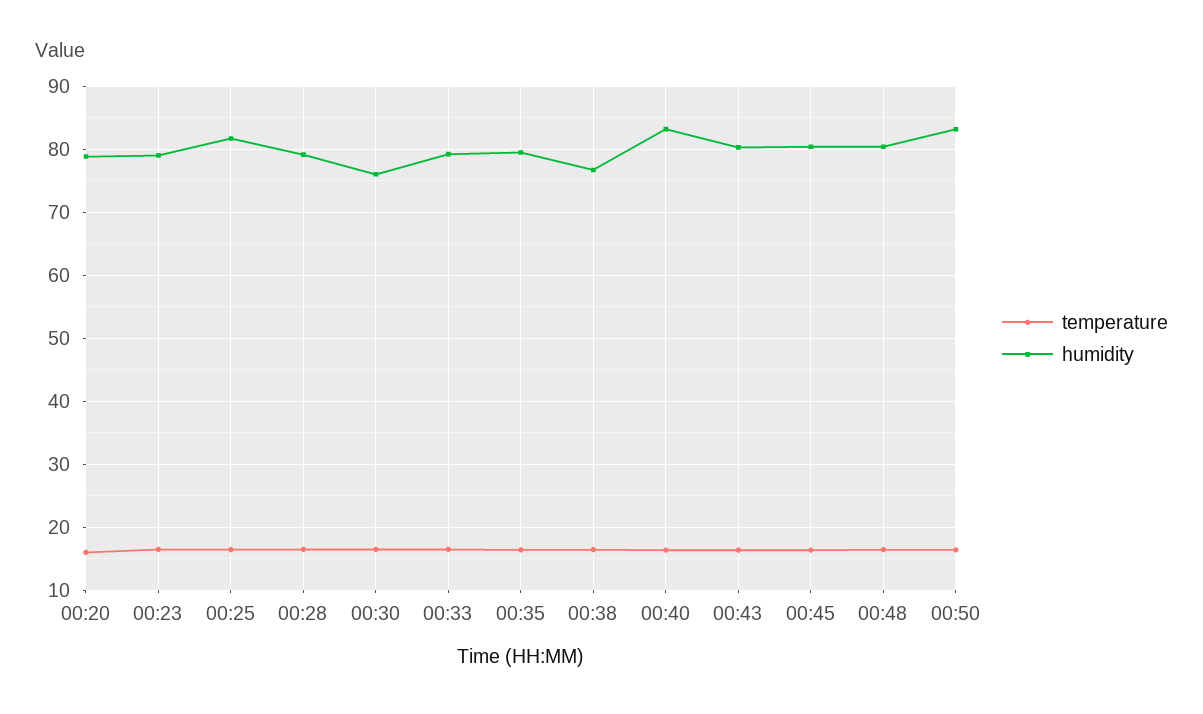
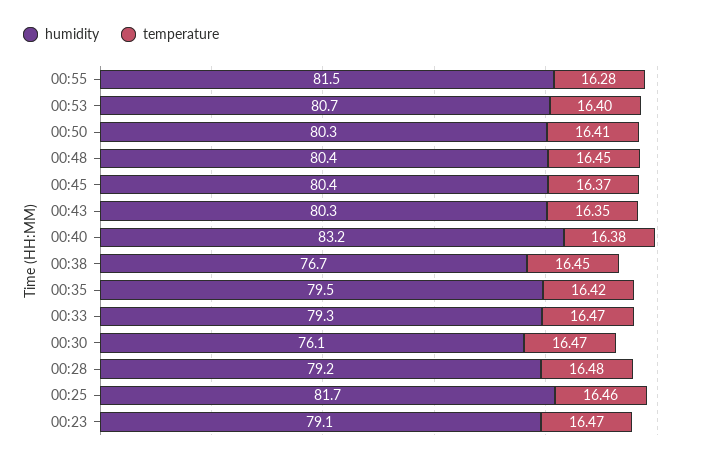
temperature, 00:20: 16 -> none
humidity, 00:20: 79 -> none
humidity, 00:50: 83 -> 80.3
humidity, 00:55: none -> 81.5
temperature, 00:55: none -> 16.28
humidity, 00:53: none -> 80.7
temperature, 00:53: none -> 16.4

